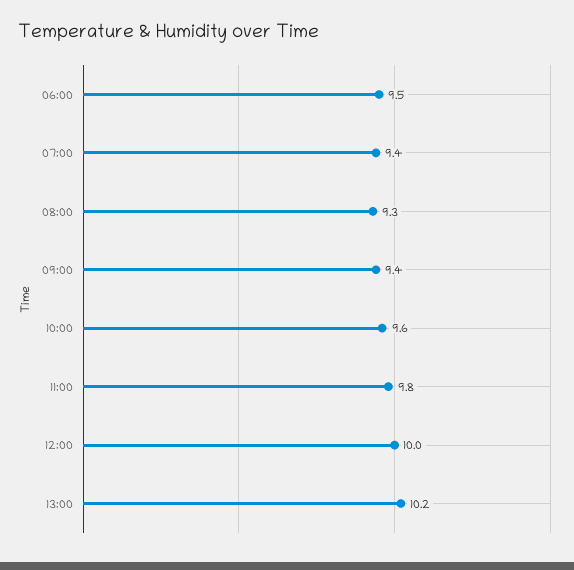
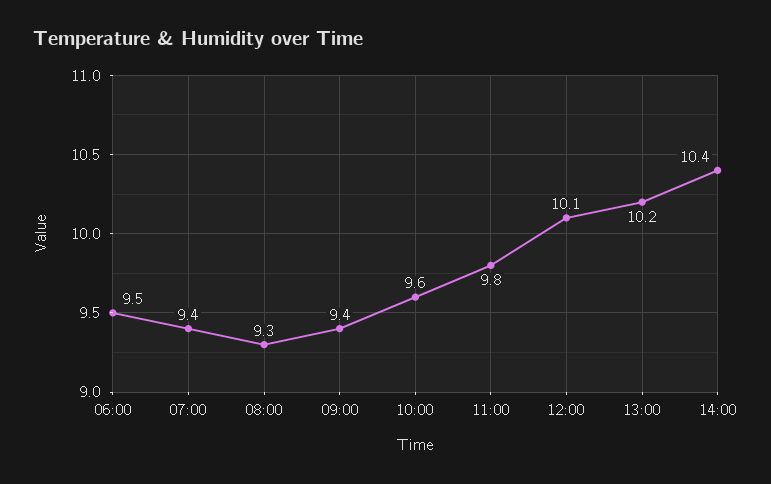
12:00: 10 -> 10.1
14:00: none -> 10.4

